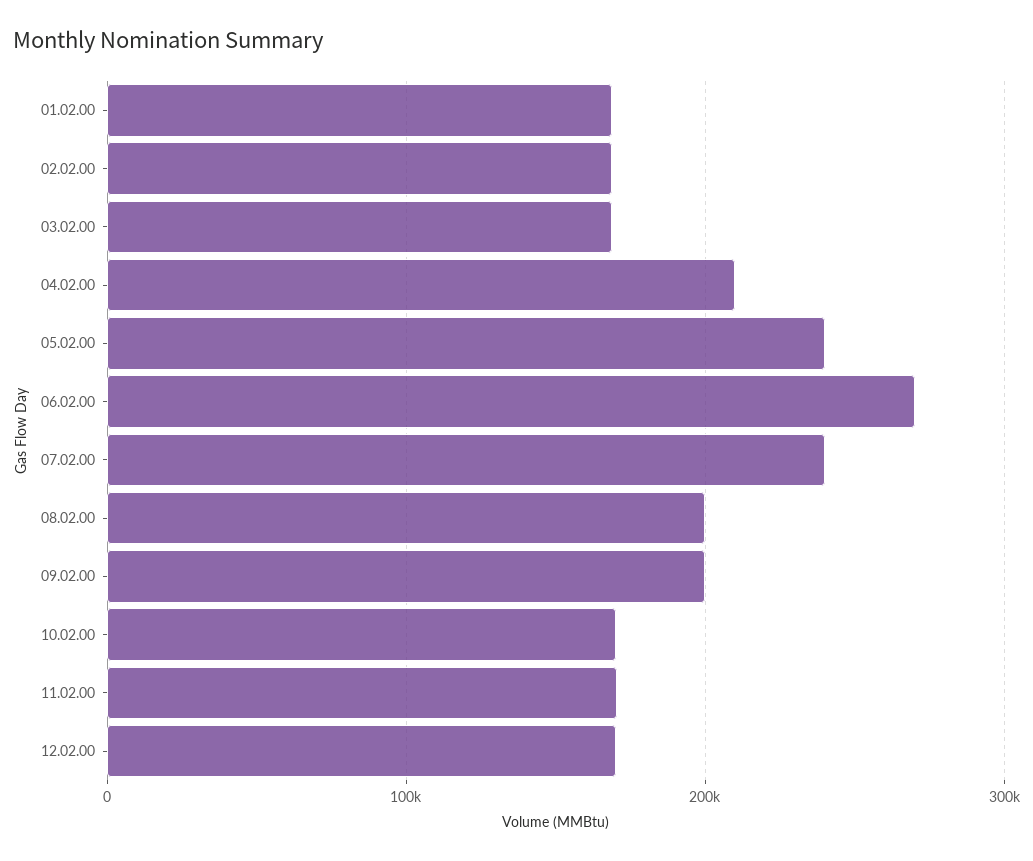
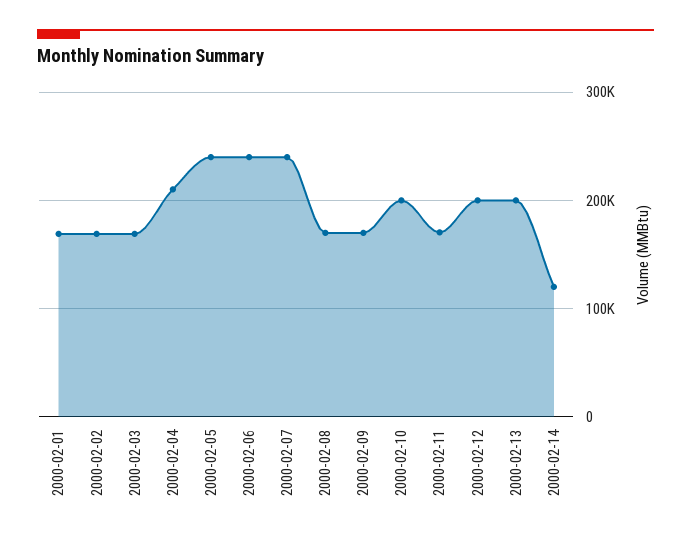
06.02.00: 270000 -> 240000
08.02.00: 200000 -> 170000
09.02.00: 200000 -> 170000
10.02.00: 170000 -> 200000
12.02.00: 170000 -> 200000
2000-02-13: none -> 200000
2000-02-14: none -> 120000

